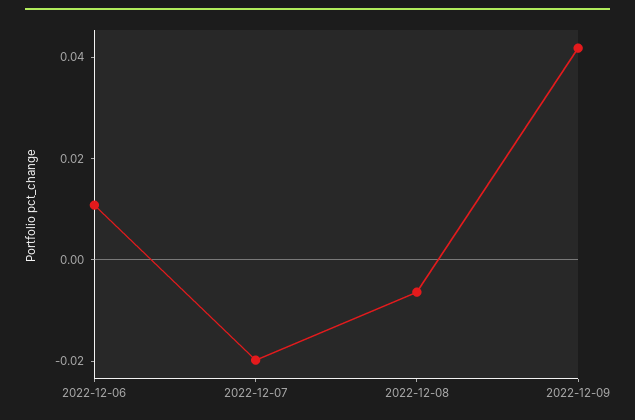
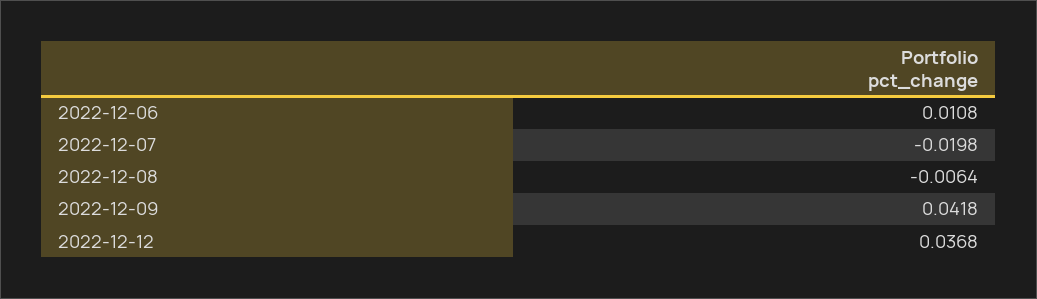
2022-12-12: none -> 0.0368

